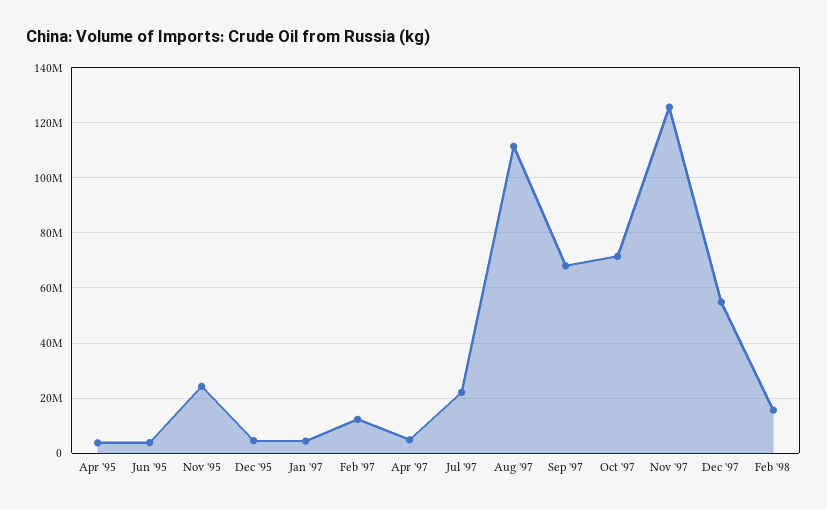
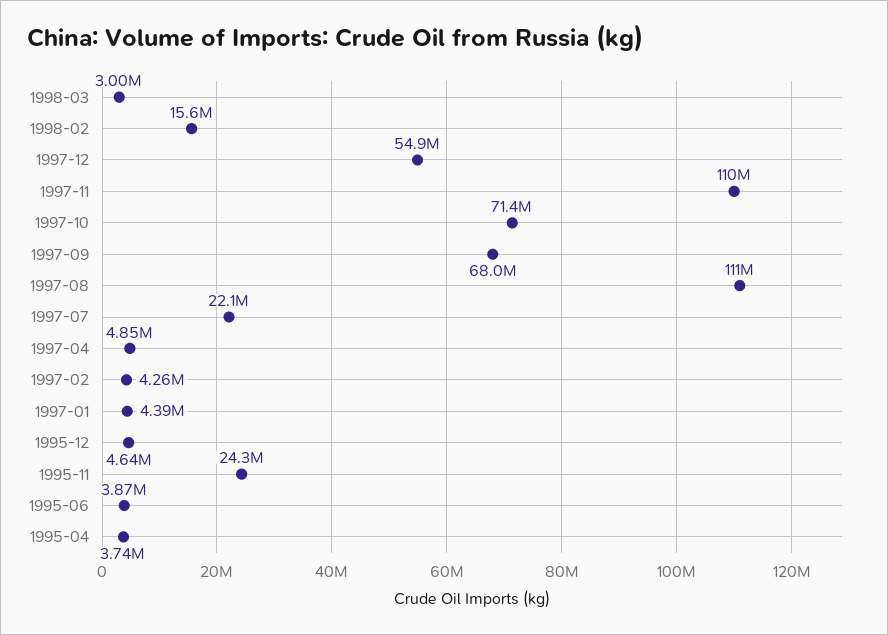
Feb '97: 12500000 -> 4260000
Nov '97: 125000000 -> 110000000
1998-03: none -> 3000000

